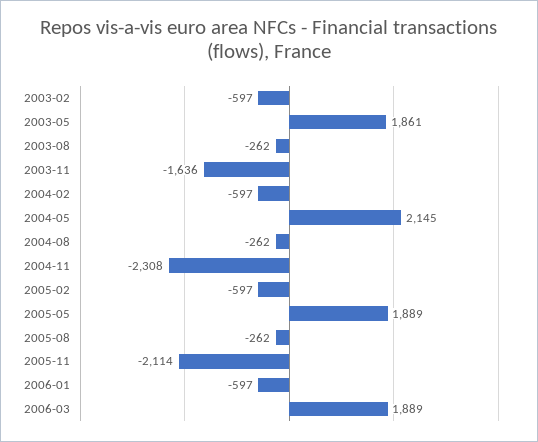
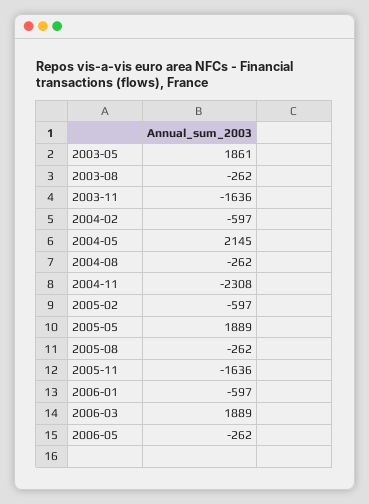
2003-02: -597 -> none
2005-11: -2114 -> -1636
2006-05: none -> -262

